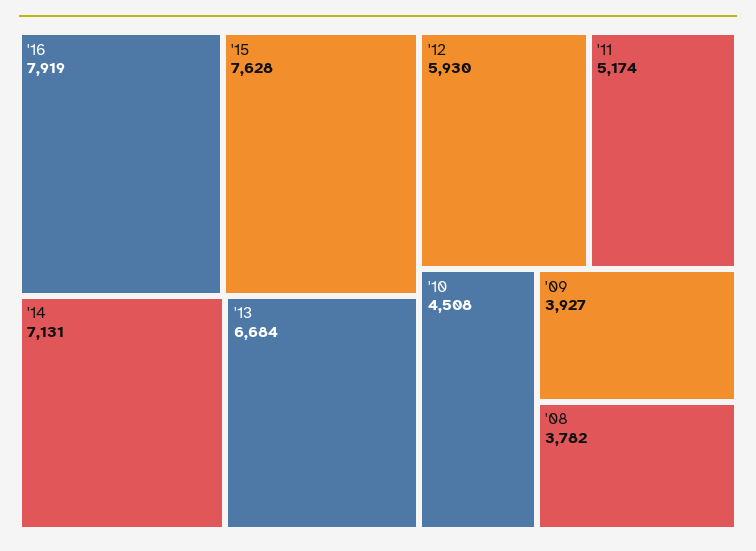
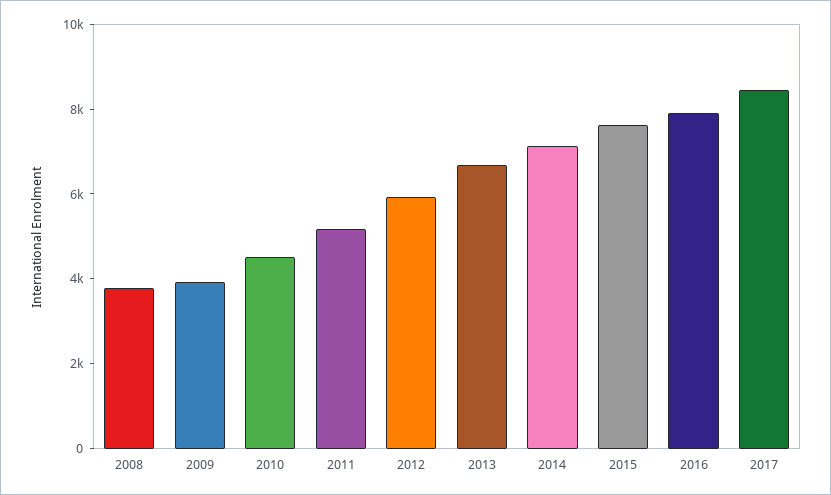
2017: none -> 8500

